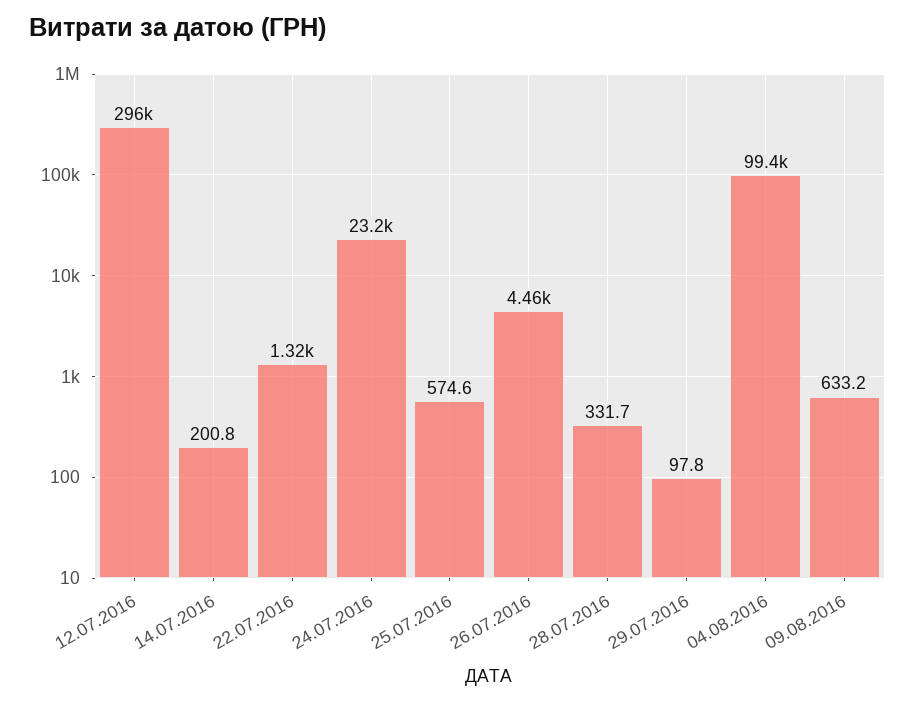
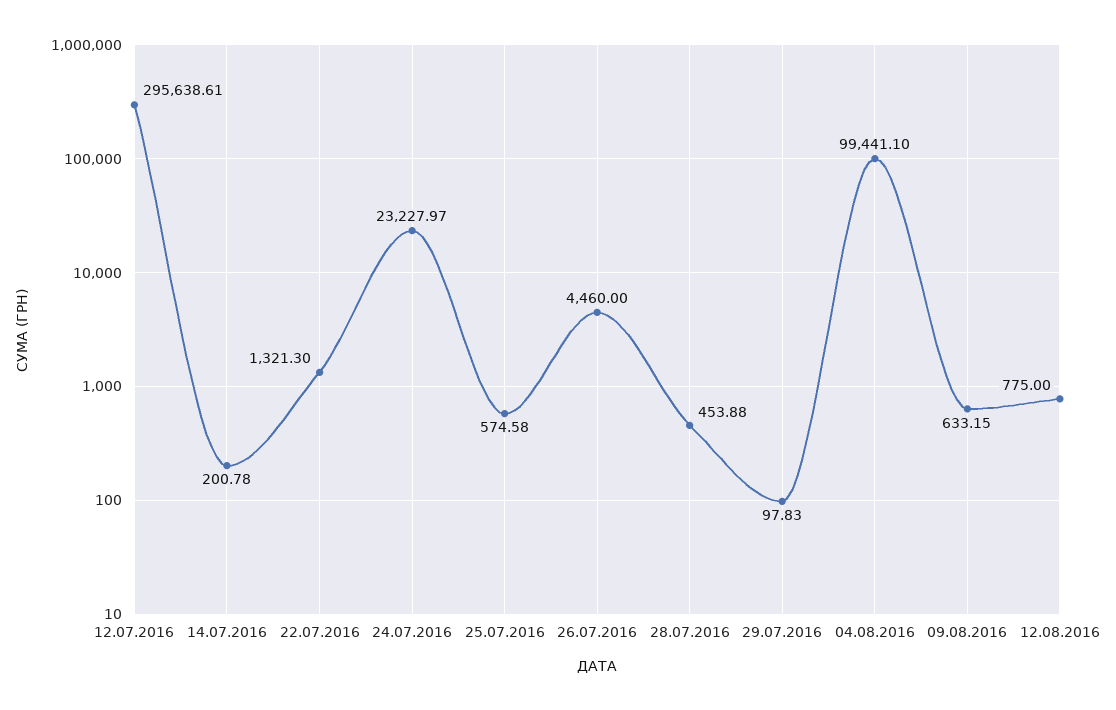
28.07.2016: 331.7 -> 453.88
12.08.2016: none -> 775

